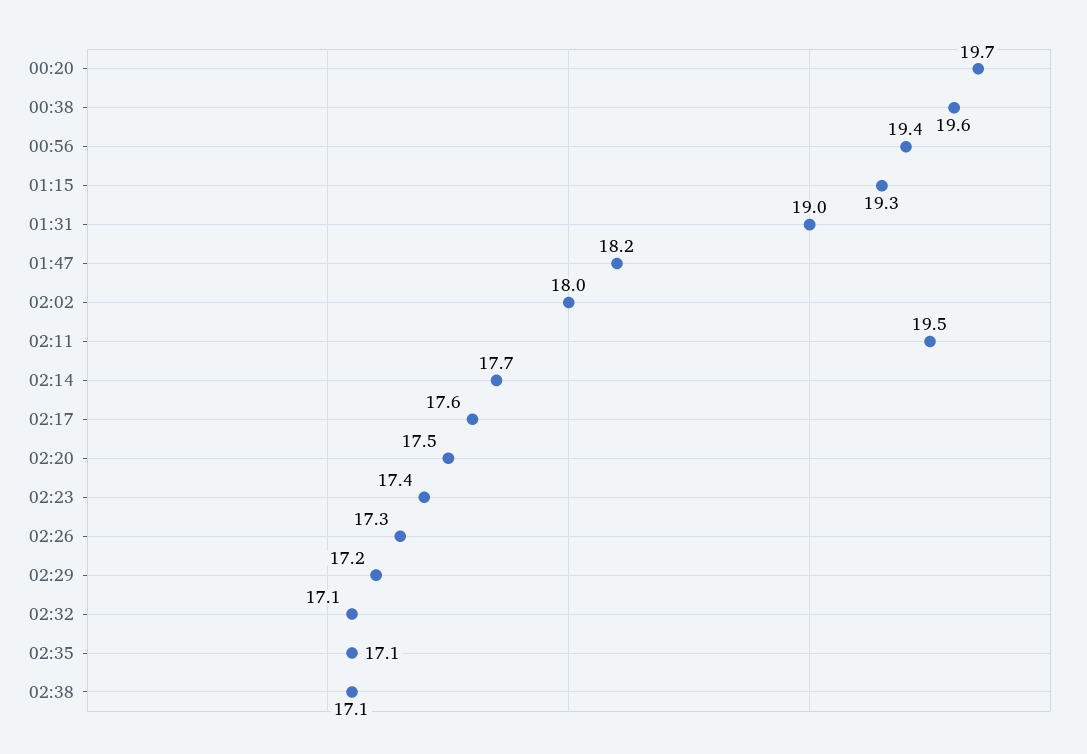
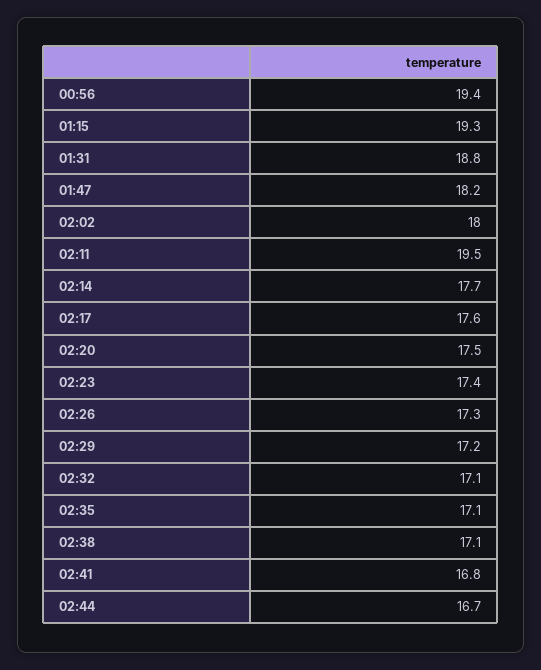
00:20: 19.7 -> none
00:38: 19.6 -> none
01:31: 19 -> 18.8
02:41: none -> 16.8
02:44: none -> 16.7

